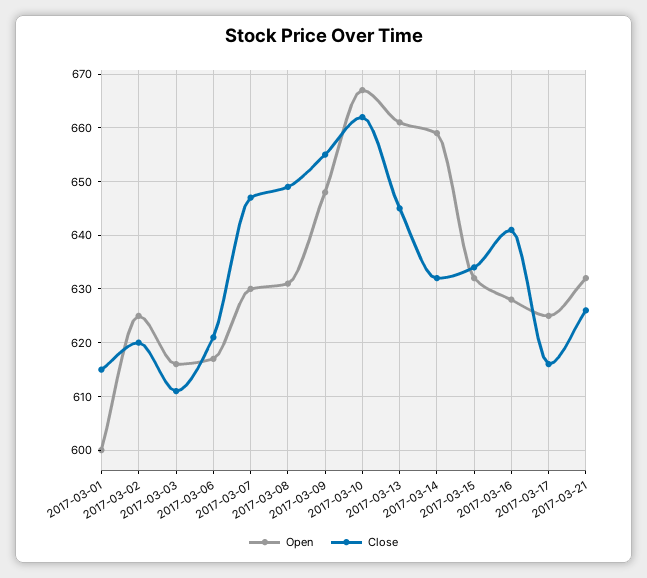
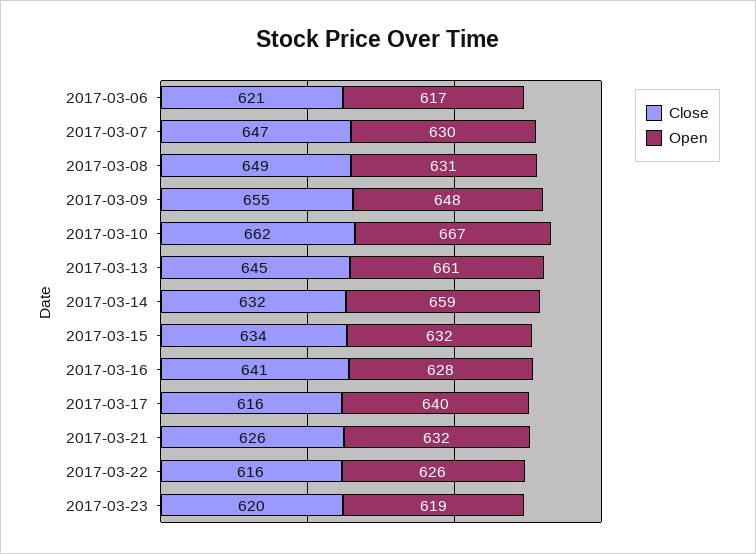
Open, 2017-03-01: 600 -> none
Close, 2017-03-01: 615 -> none
Open, 2017-03-02: 625 -> none
Close, 2017-03-02: 620 -> none
Open, 2017-03-03: 615 -> none
Close, 2017-03-03: 610 -> none
Open, 2017-03-17: 625 -> 640
Close, 2017-03-22: none -> 616
Open, 2017-03-22: none -> 626
Close, 2017-03-23: none -> 620
Open, 2017-03-23: none -> 619

